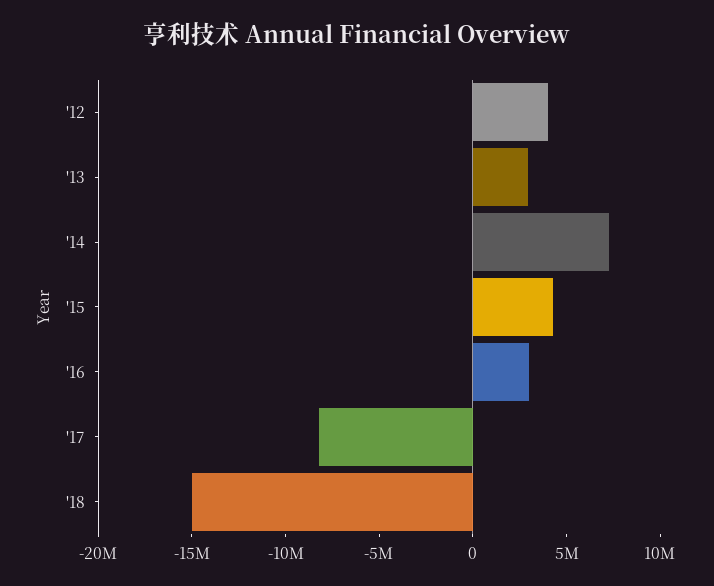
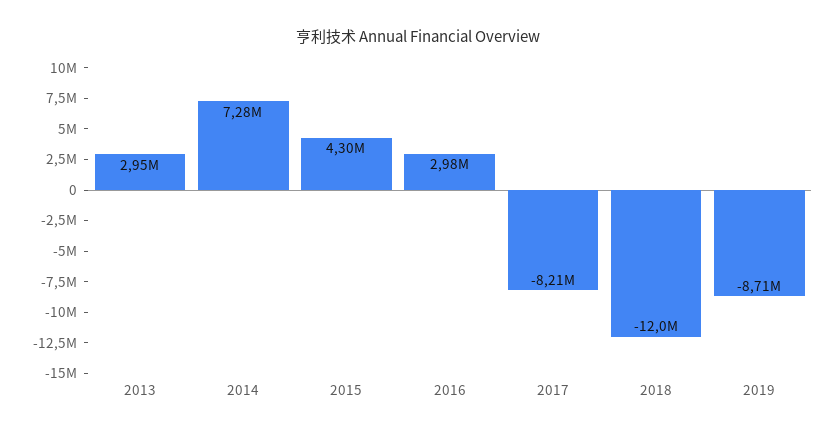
'12: 4000000 -> none
'18: -15000000 -> -12000000
2019: none -> -8710000

